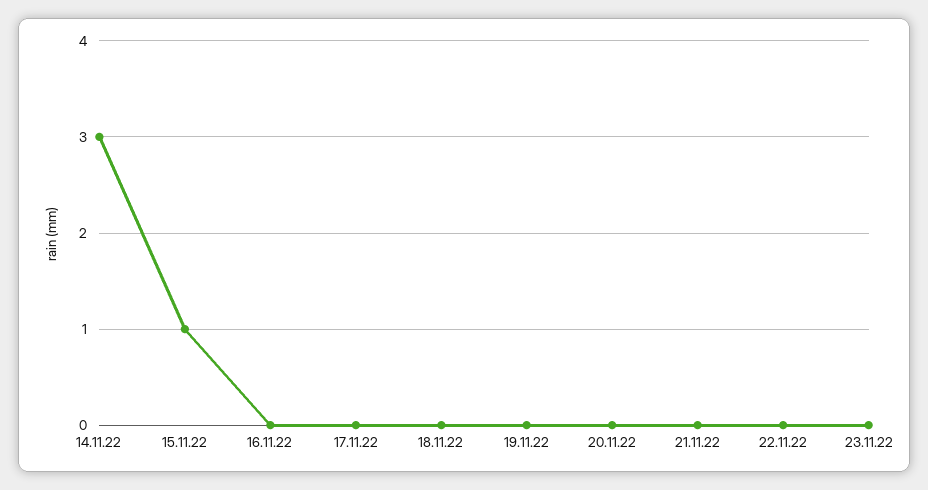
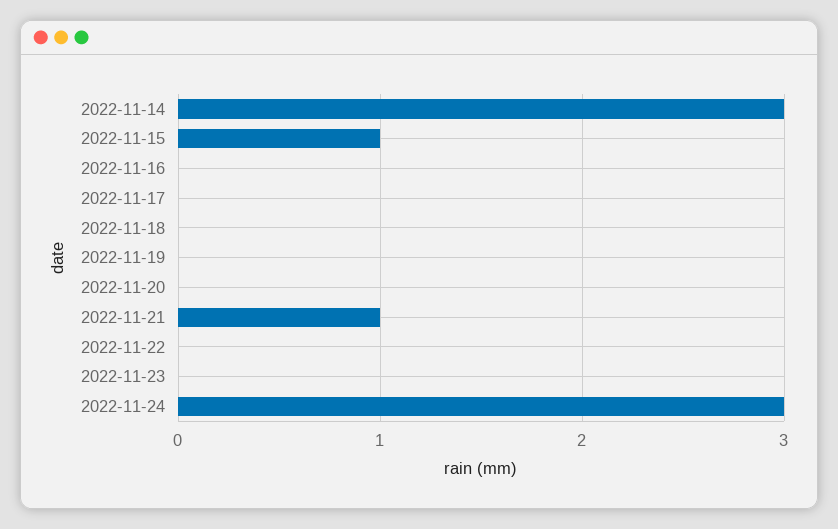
21.11.22: 0 -> 1
2022-11-24: none -> 3

